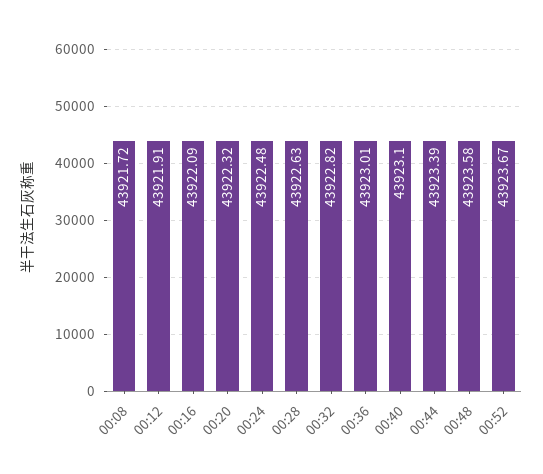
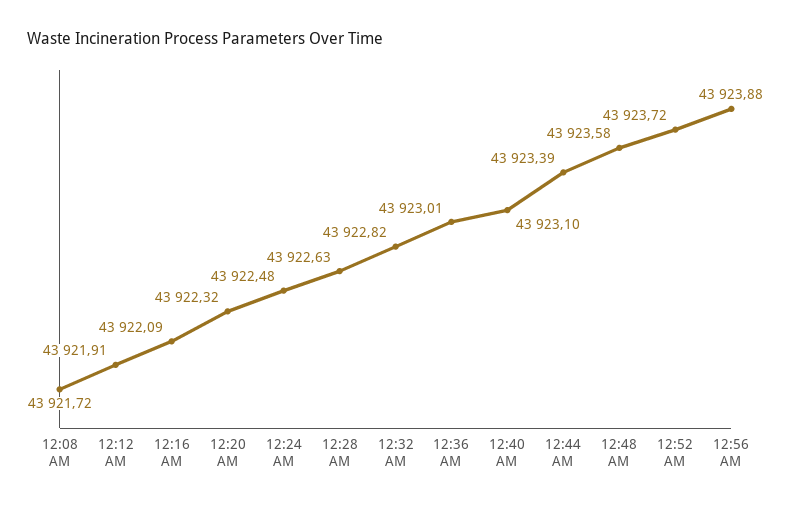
00:52: 43923.67 -> 43923.72
12:56 AM: none -> 43923.88

